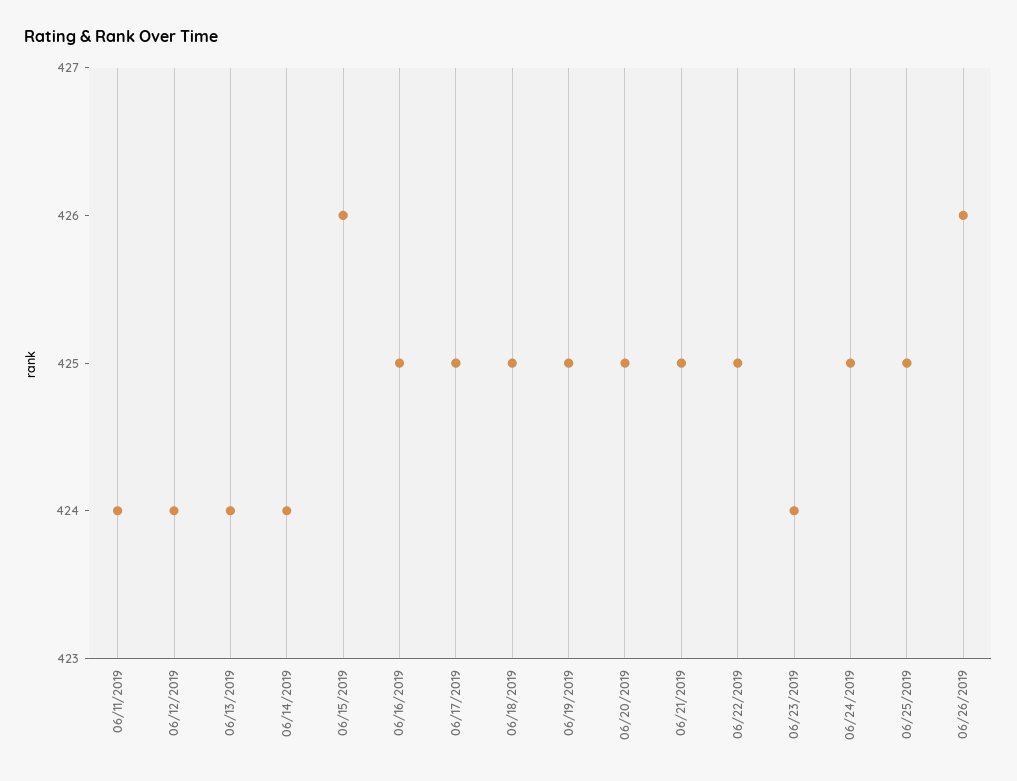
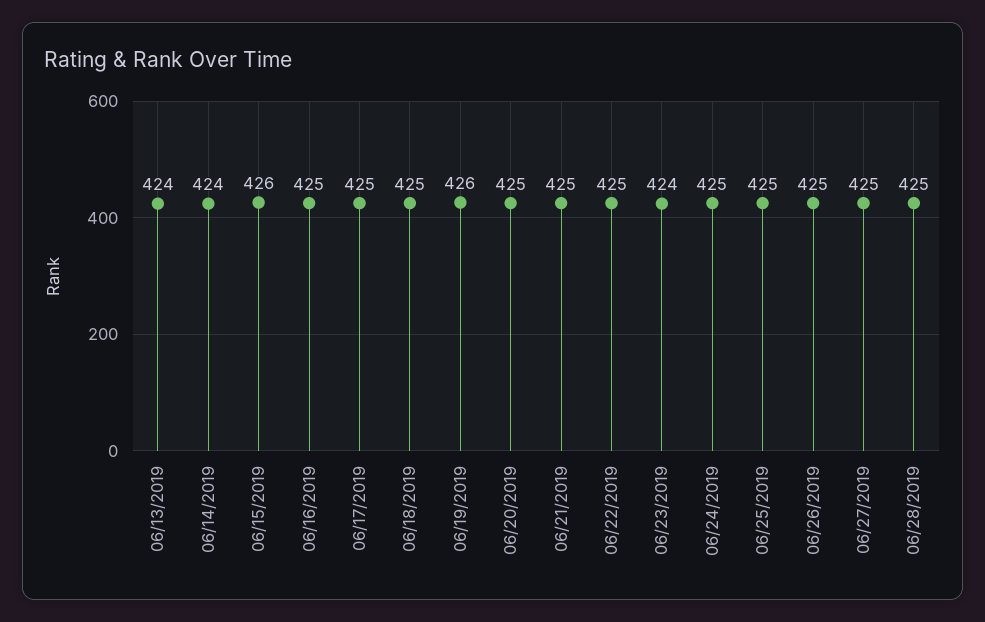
06/11/2019: 424 -> none
06/12/2019: 424 -> none
06/19/2019: 425 -> 426
06/26/2019: 426 -> 425
06/27/2019: none -> 425
06/28/2019: none -> 425

